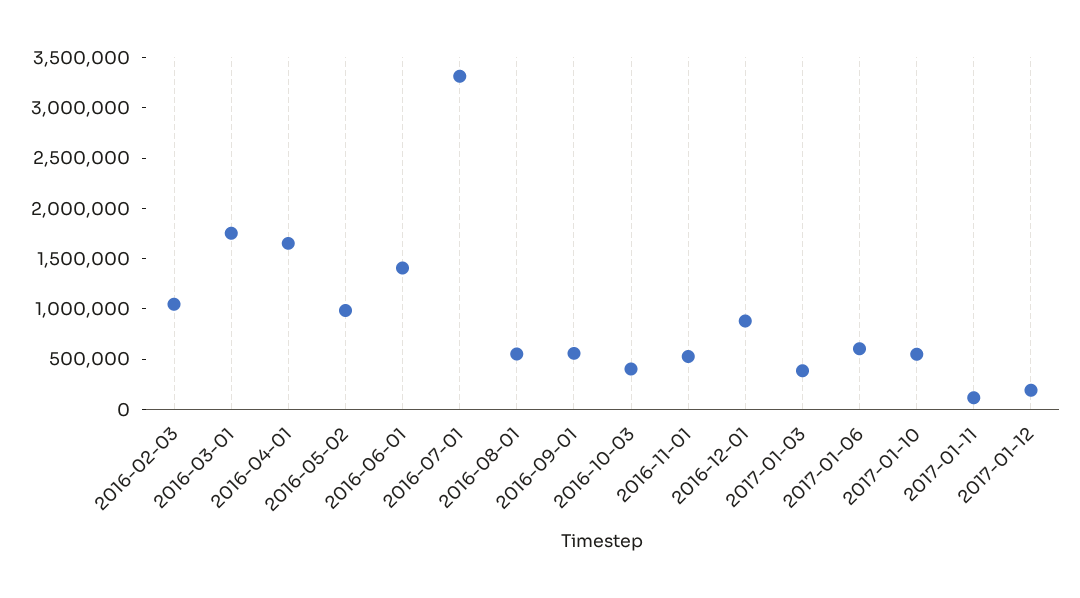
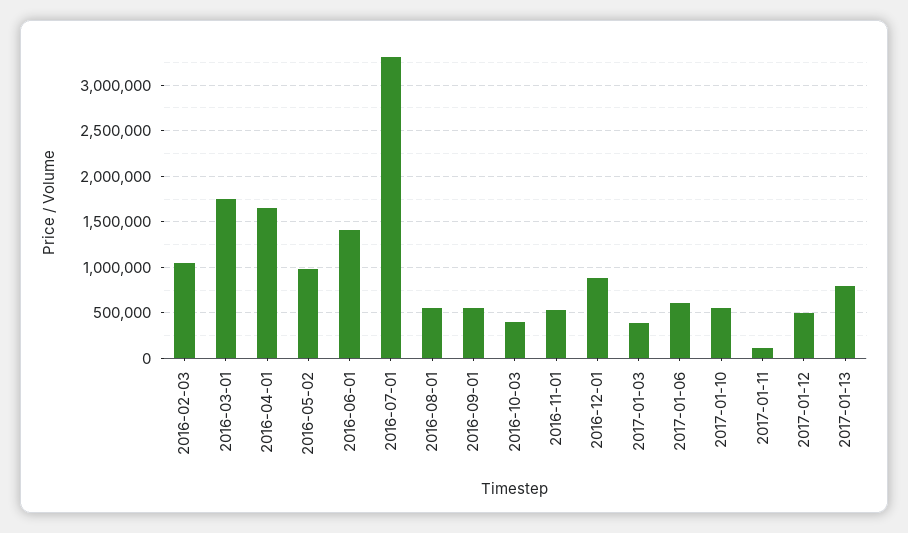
2017-01-12: 200000 -> 500000
2017-01-13: none -> 800000

